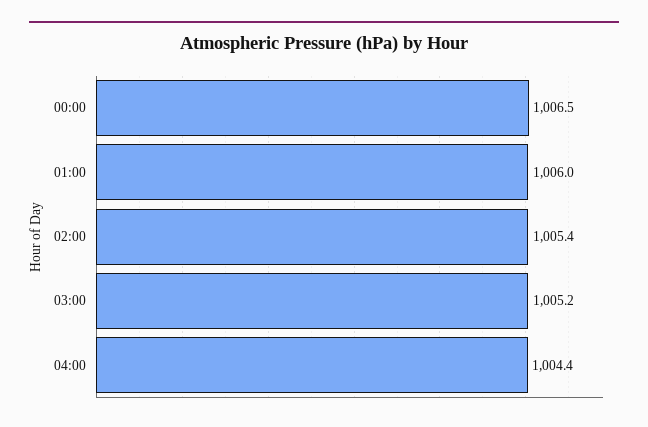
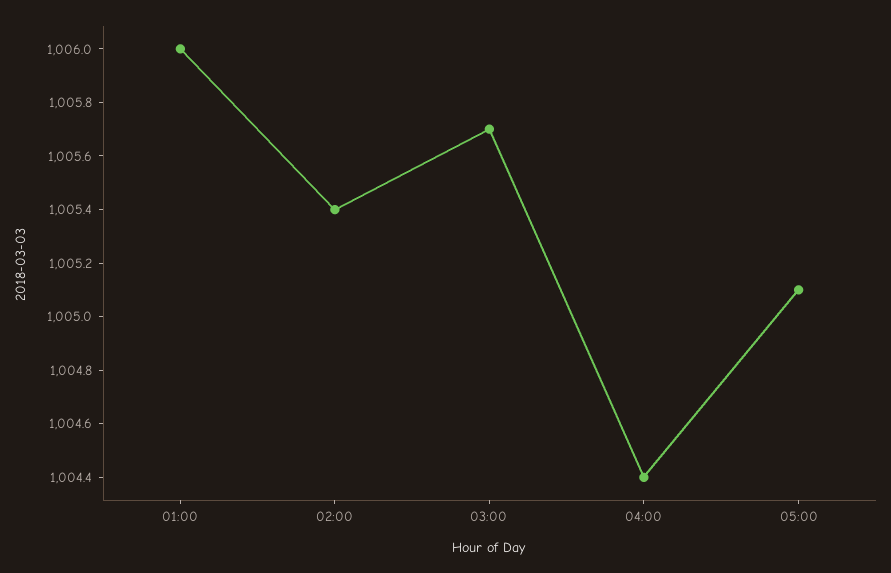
00:00: 1006.5 -> none
03:00: 1005.2 -> 1005.7
05:00: none -> 1005.1

